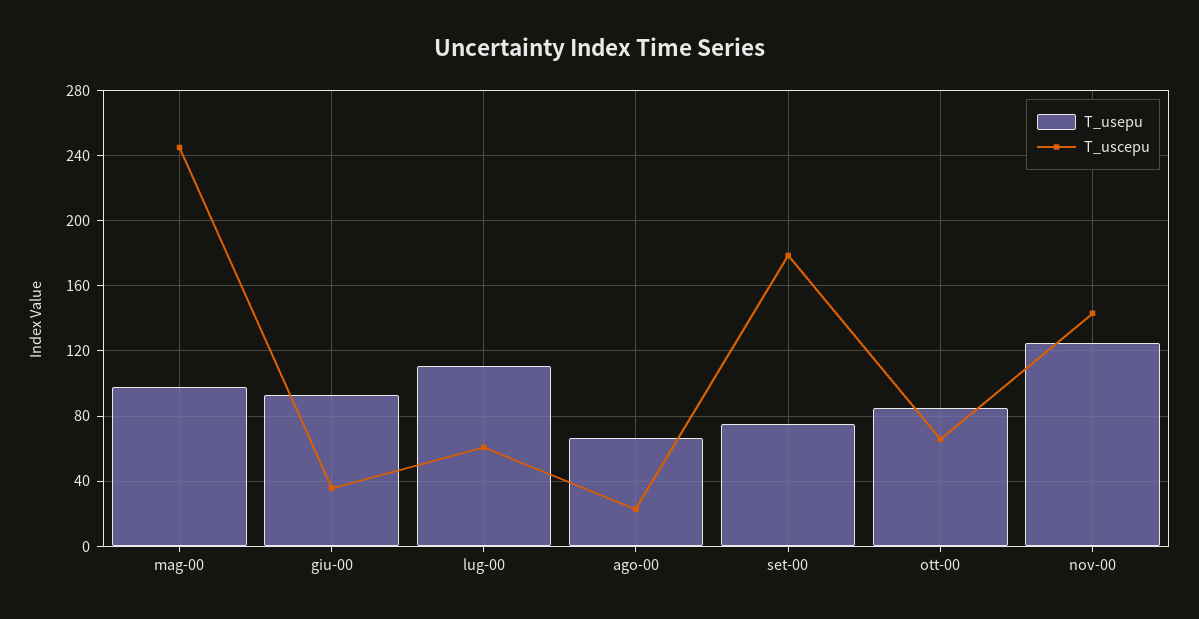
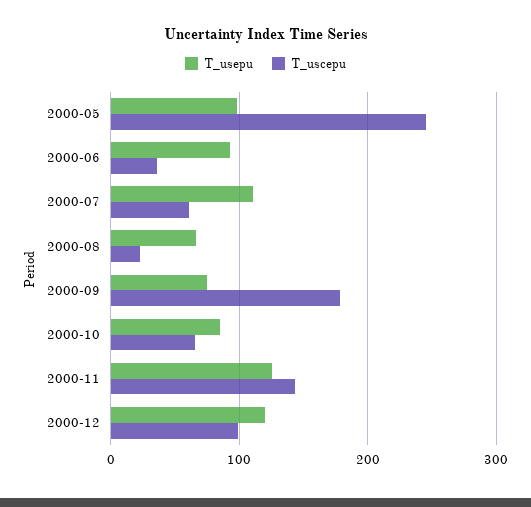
T_usepu, 2000-12: none -> 120
T_uscepu, 2000-12: none -> 100

